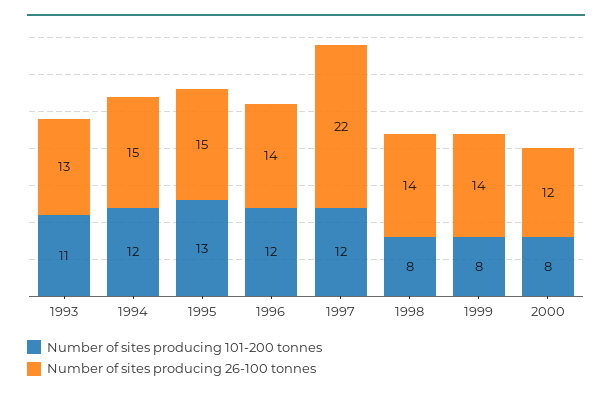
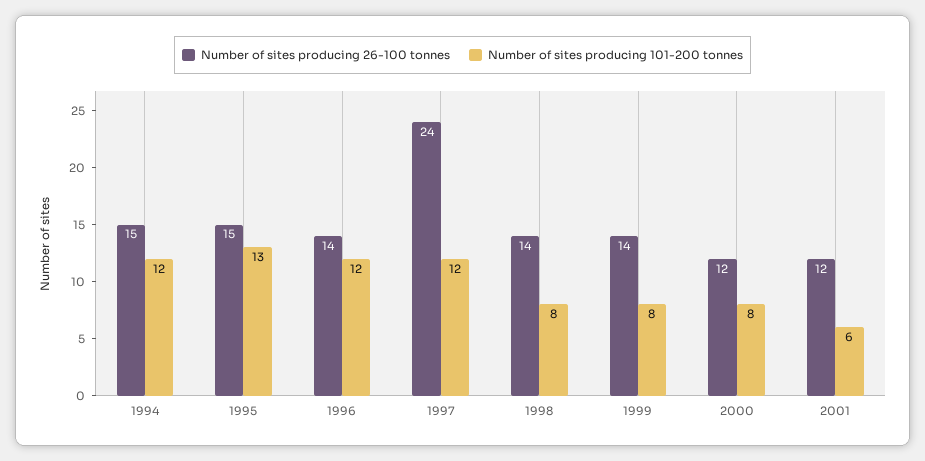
Number of sites producing 101-200 tonnes, 1993: 11 -> none
Number of sites producing 26-100 tonnes, 1993: 13 -> none
Number of sites producing 26-100 tonnes, 1997: 22 -> 24
Number of sites producing 26-100 tonnes, 2001: none -> 12
Number of sites producing 101-200 tonnes, 2001: none -> 6

